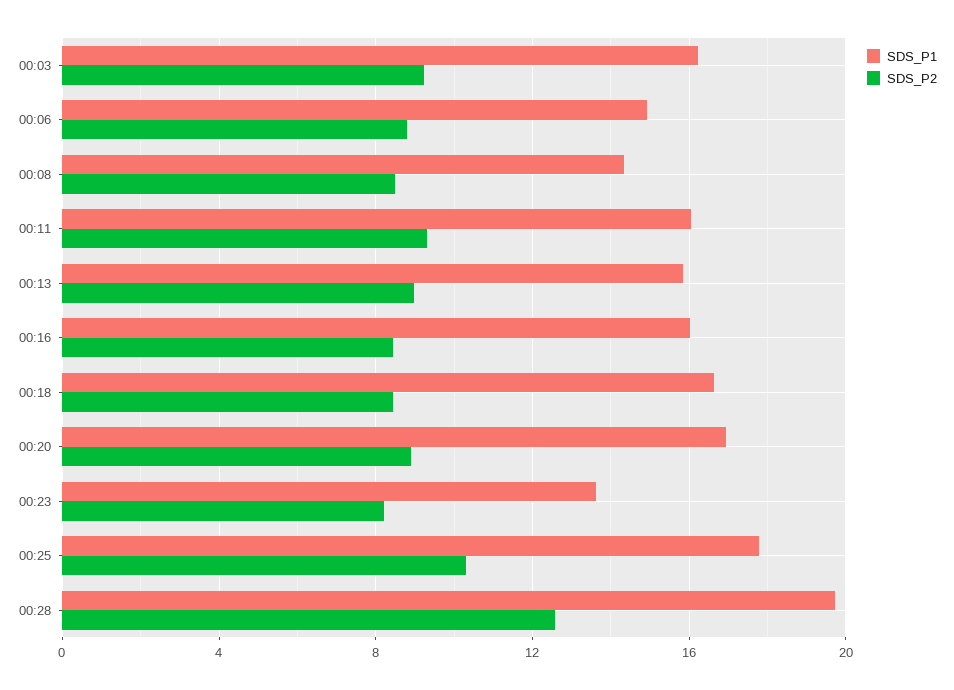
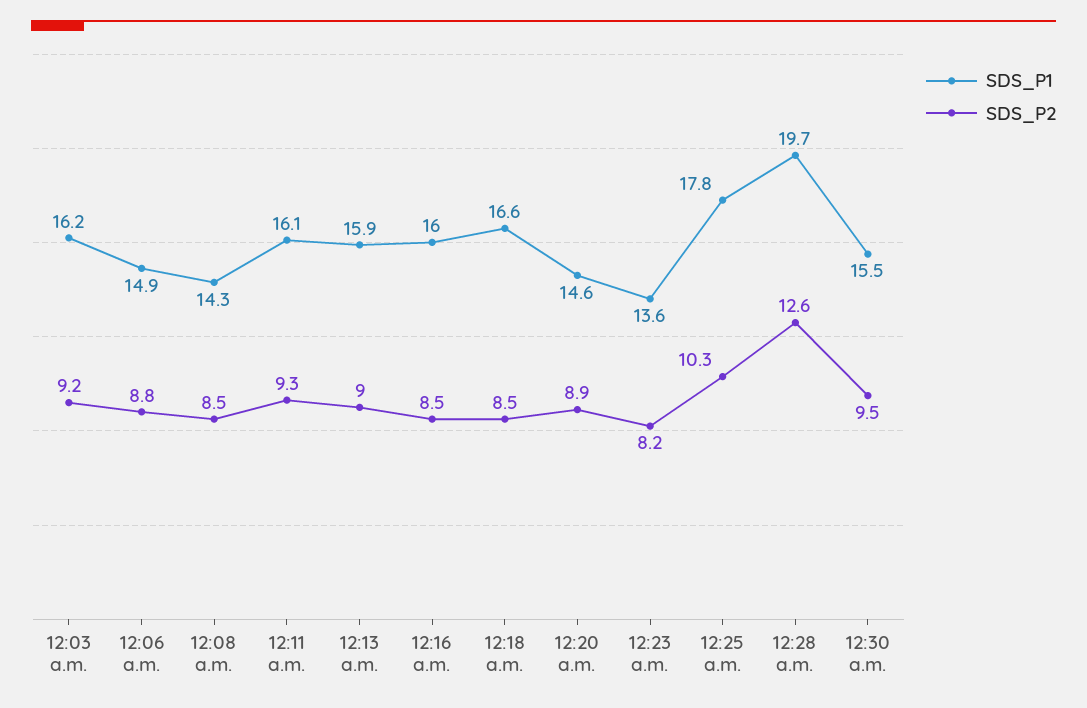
SDS_P1, 00:20: 17 -> 14.6
SDS_P1, 12:30 a.m.: none -> 15.5
SDS_P2, 12:30 a.m.: none -> 9.5

